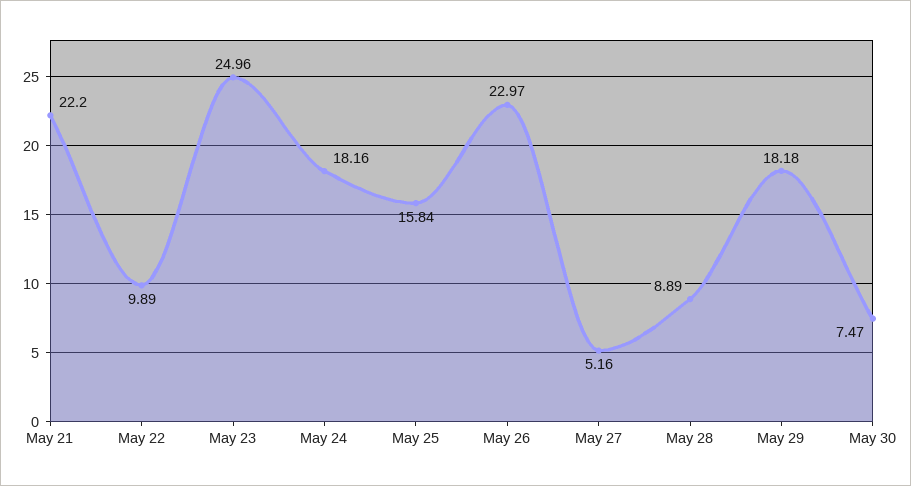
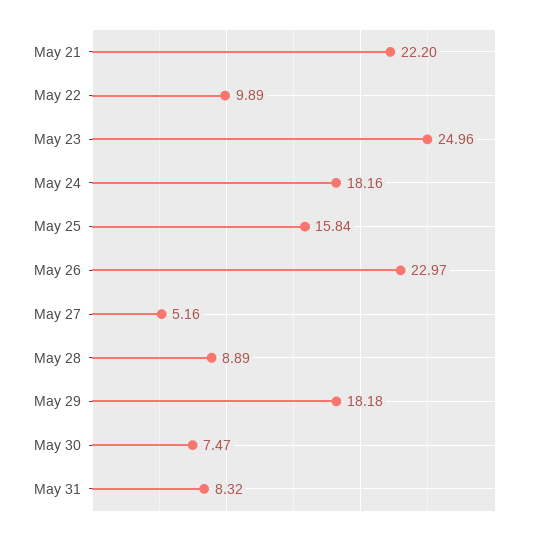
May 31: none -> 8.32

